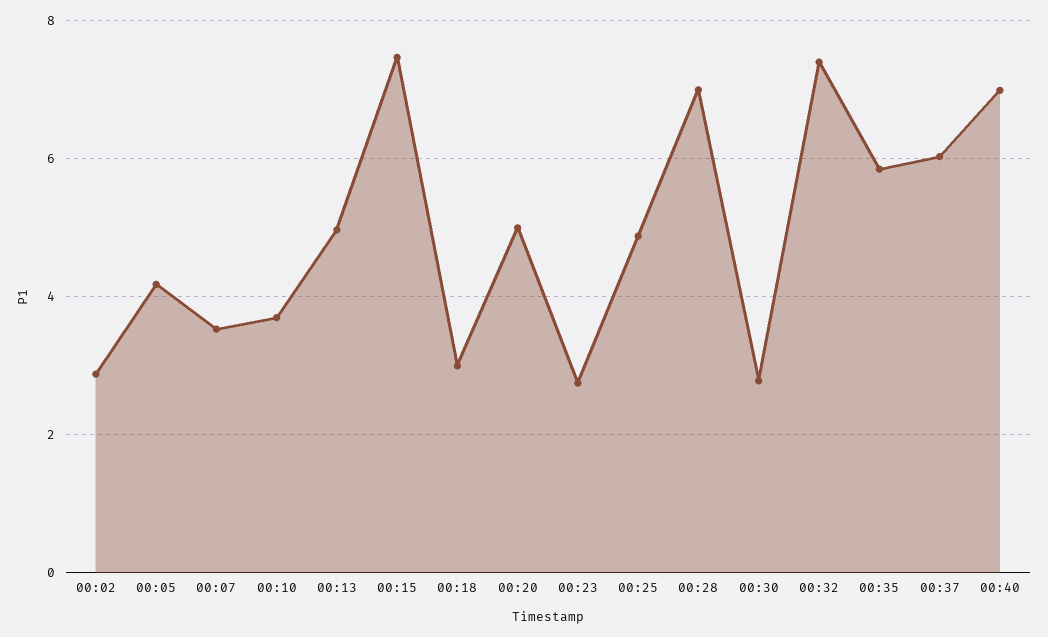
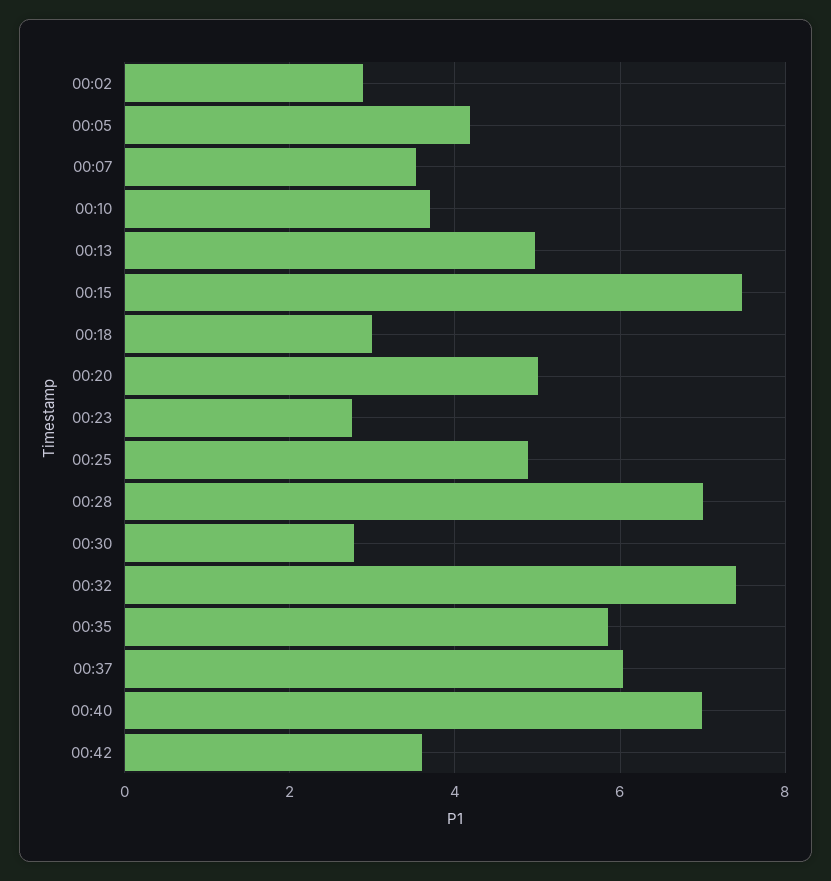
00:42: none -> 3.6

